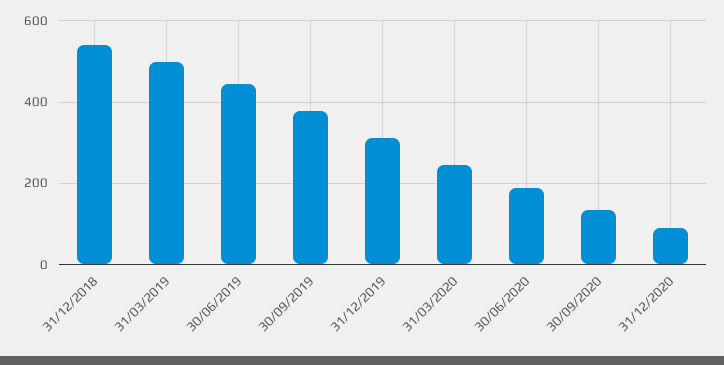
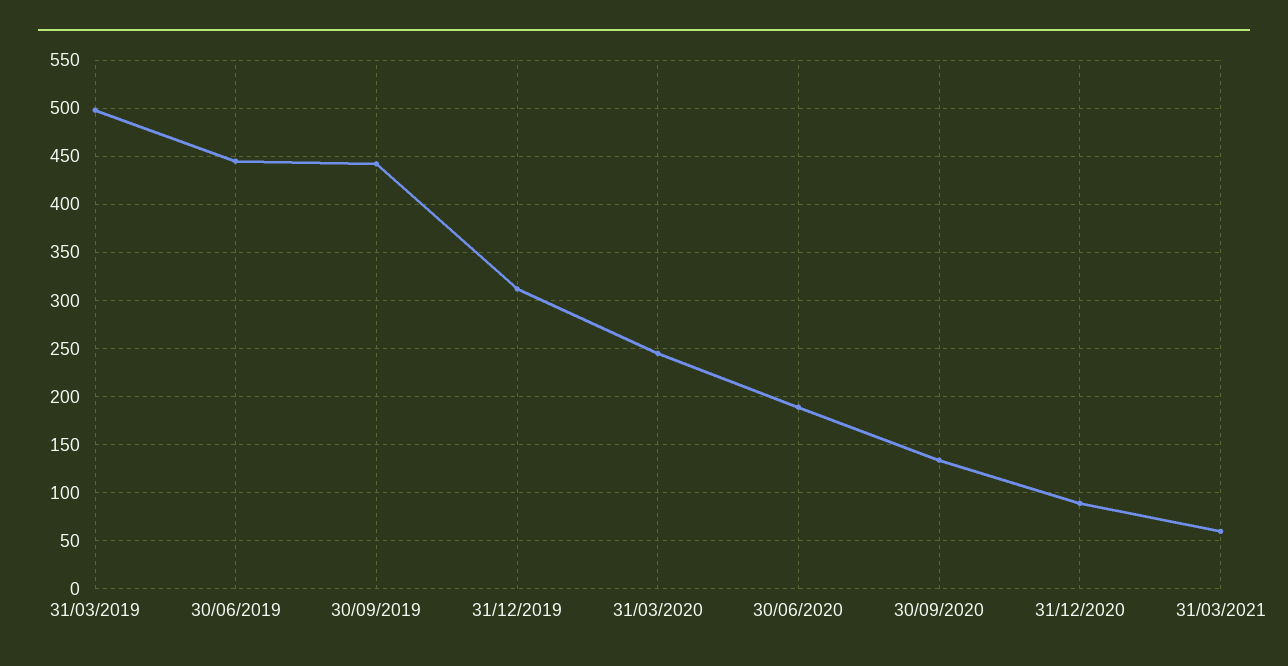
31/12/2018: 540 -> none
30/09/2019: 380 -> 440
31/03/2021: none -> 60

